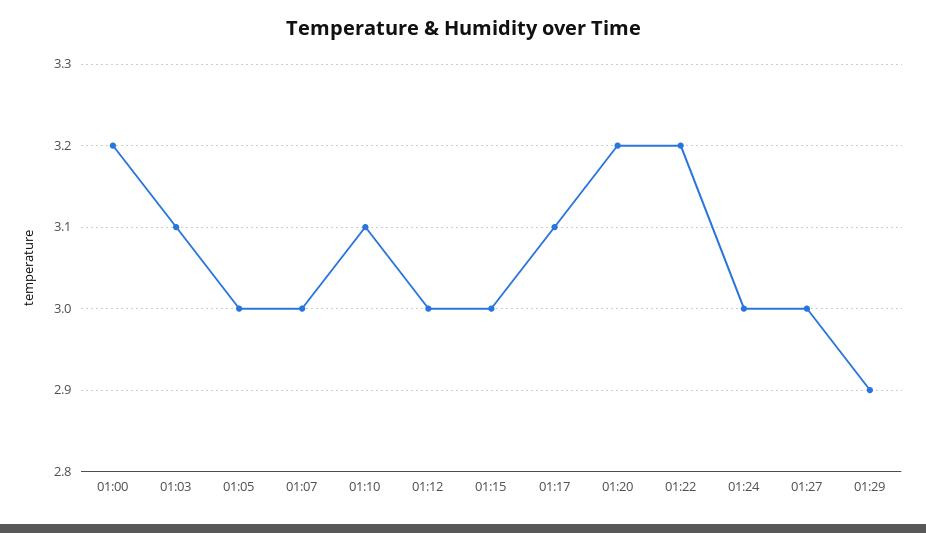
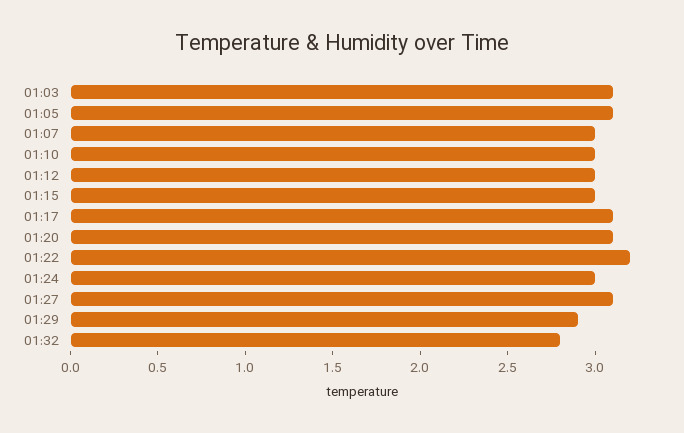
01:00: 3.2 -> none
01:05: 3 -> 3.1
01:10: 3.1 -> 3
01:20: 3.2 -> 3.1
01:27: 3 -> 3.1
01:32: none -> 2.8

